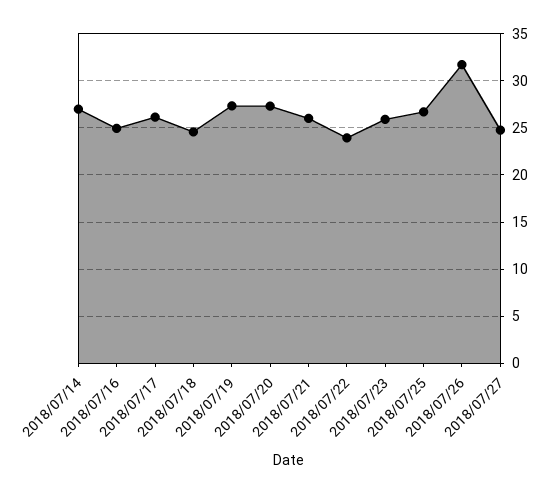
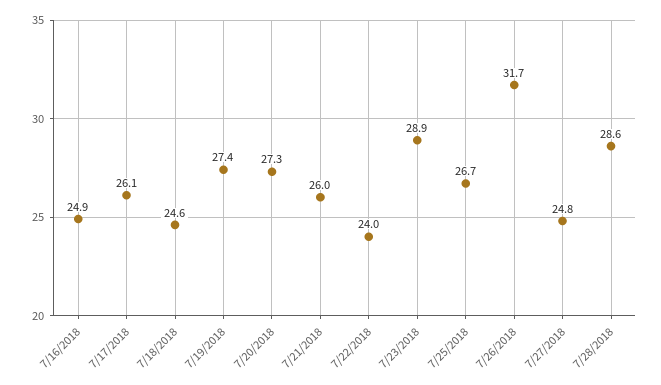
2018/07/14: 27 -> none
2018/07/23: 26 -> 28.9
7/28/2018: none -> 28.6

